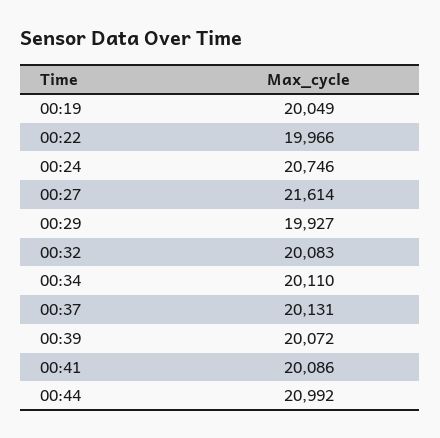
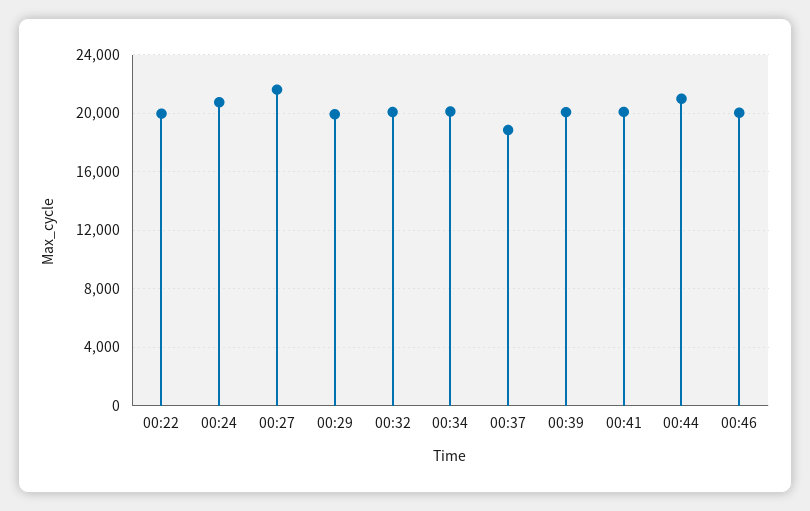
00:19: 20049 -> none
00:37: 20131 -> 19000
00:46: none -> 20000

